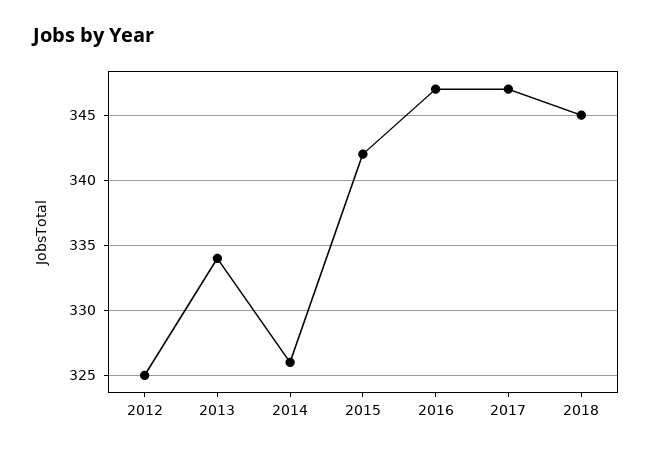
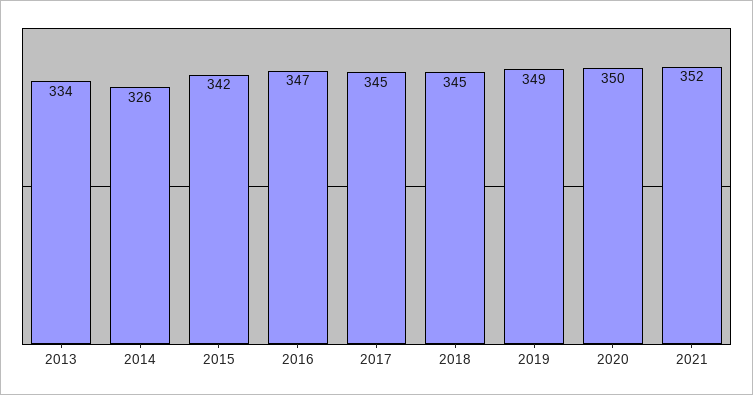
2012: 325 -> none
2017: 347 -> 345
2019: none -> 349
2020: none -> 350
2021: none -> 352

